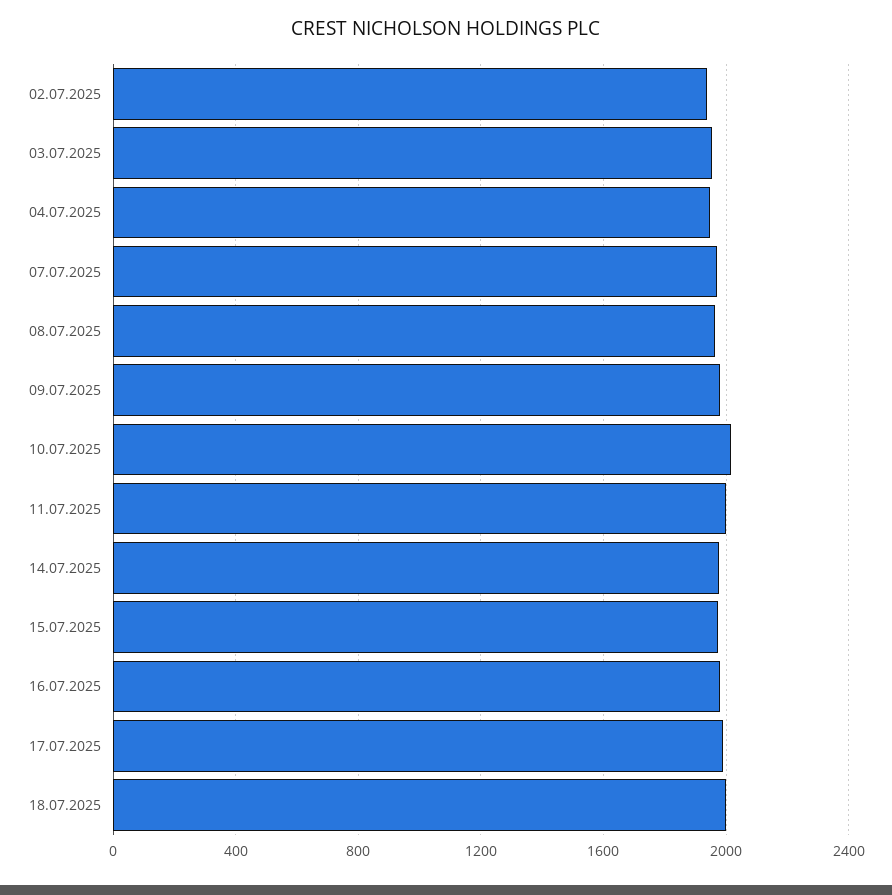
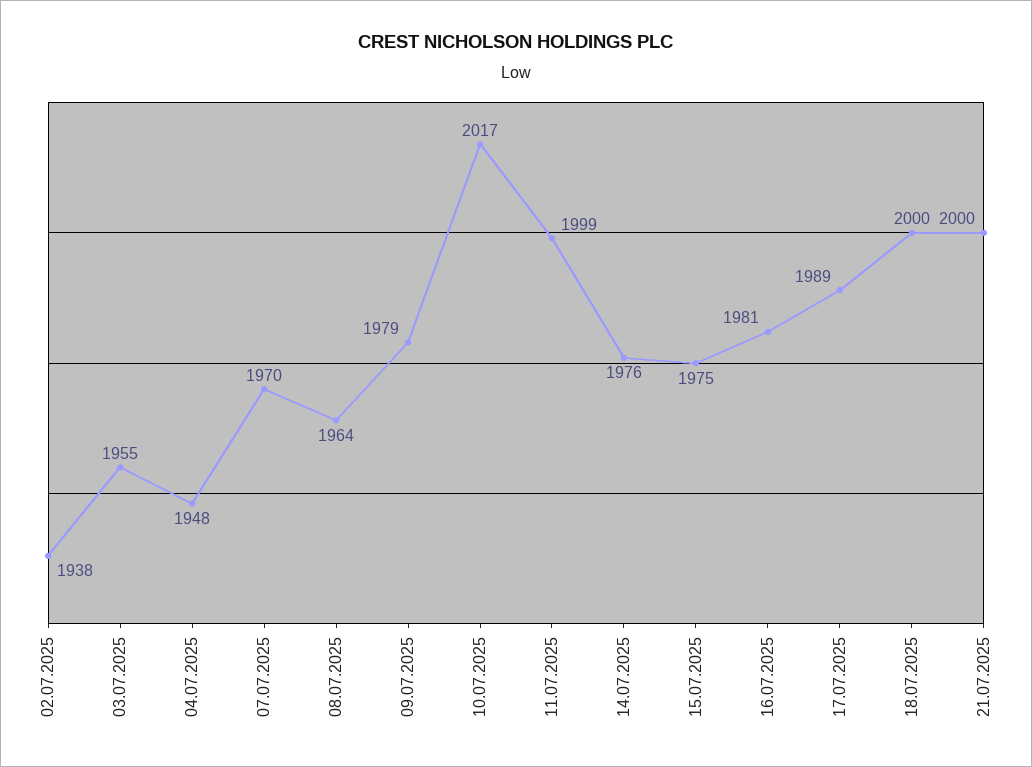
21.07.2025: none -> 2000

